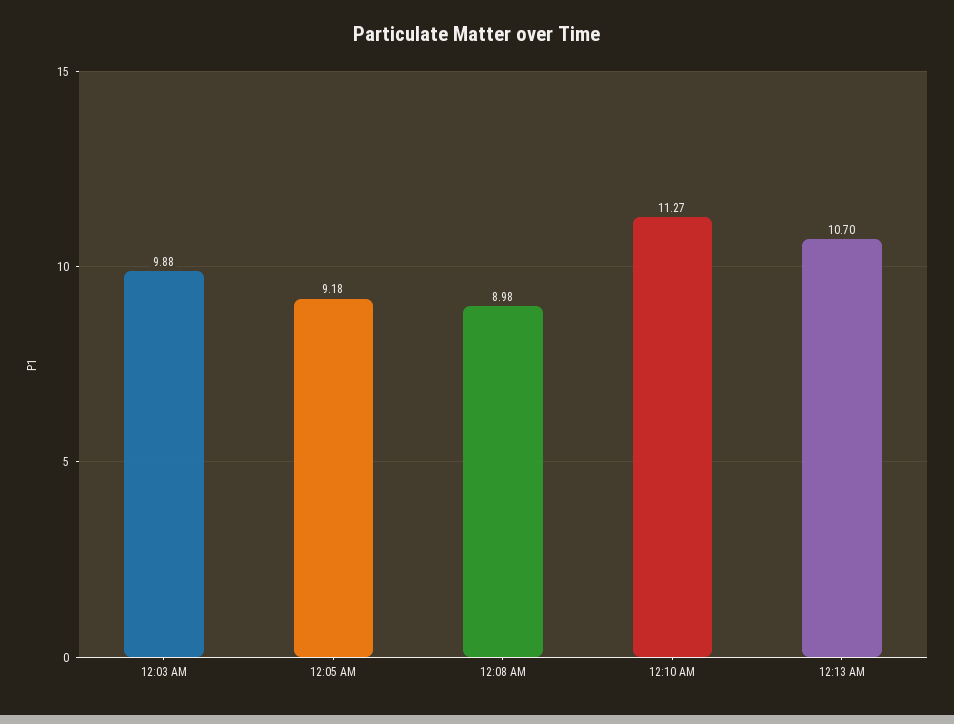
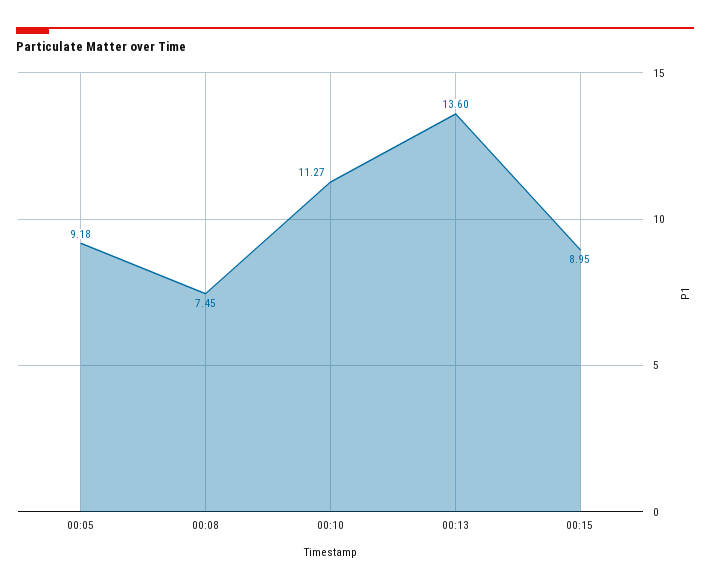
12:03 AM: 9.88 -> none
12:08 AM: 8.98 -> 7.45
12:13 AM: 10.7 -> 13.6
00:15: none -> 8.95

